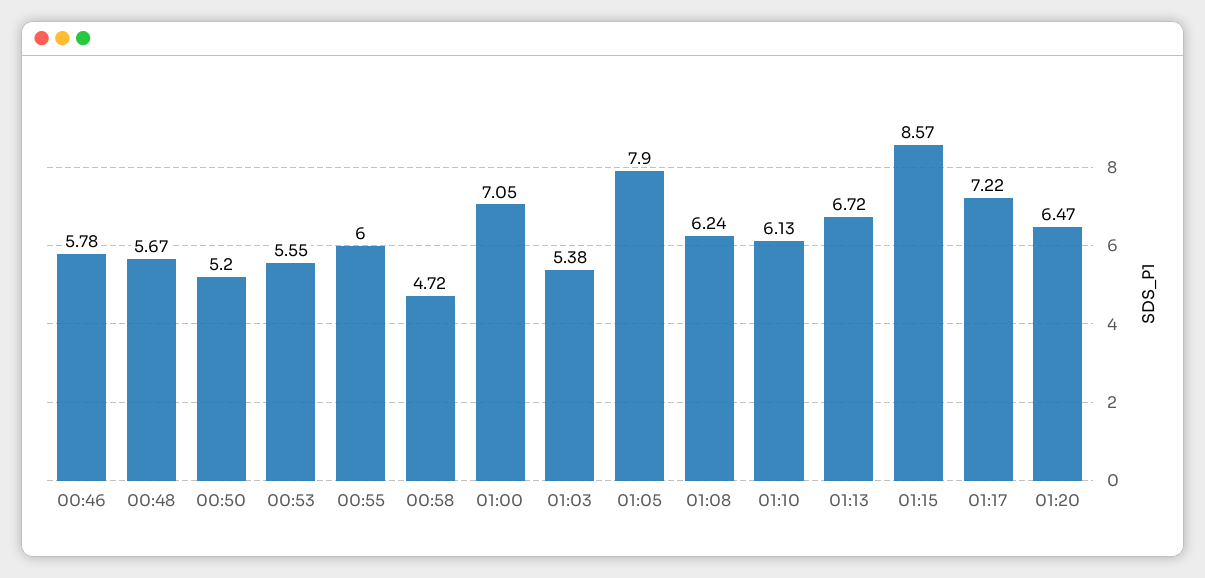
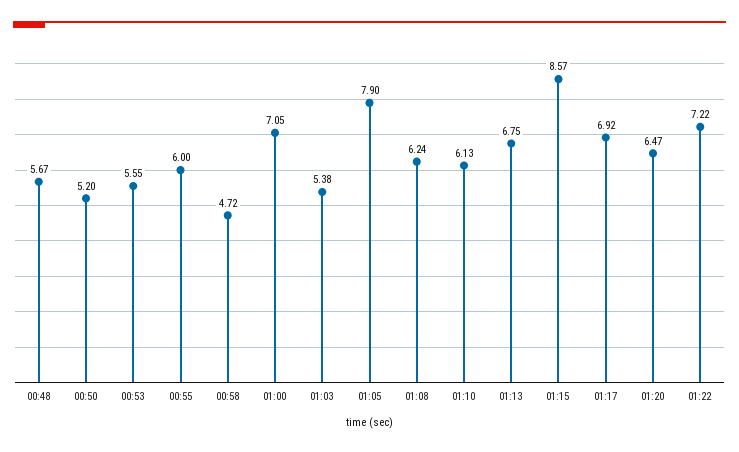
00:46: 5.78 -> none
01:13: 6.72 -> 6.75
01:17: 7.22 -> 6.92
01:22: none -> 7.22

